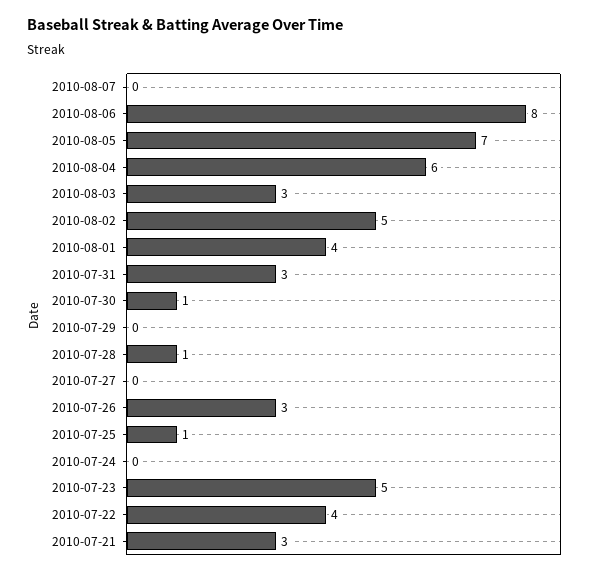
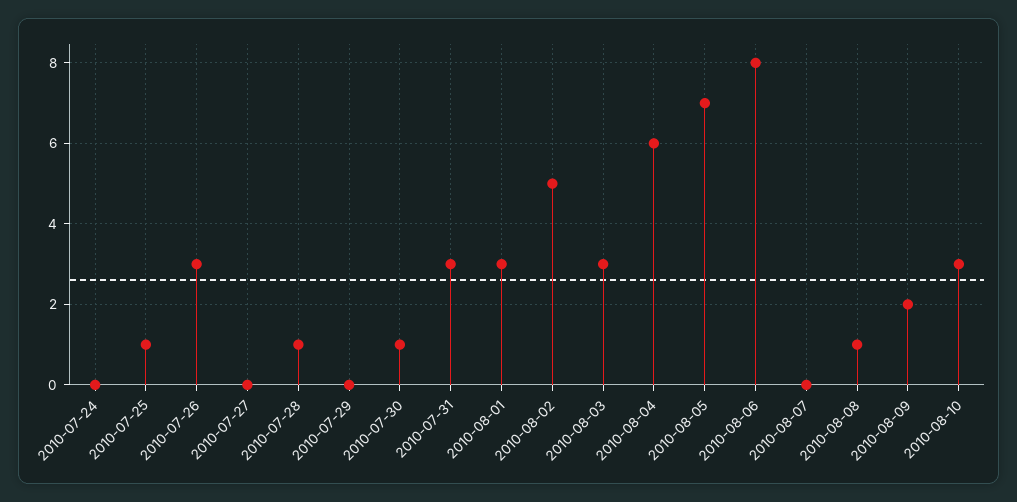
2010-08-01: 4 -> 3
2010-07-23: 5 -> none
2010-07-22: 4 -> none
2010-07-21: 3 -> none
2010-08-08: none -> 1
2010-08-09: none -> 2
2010-08-10: none -> 3

